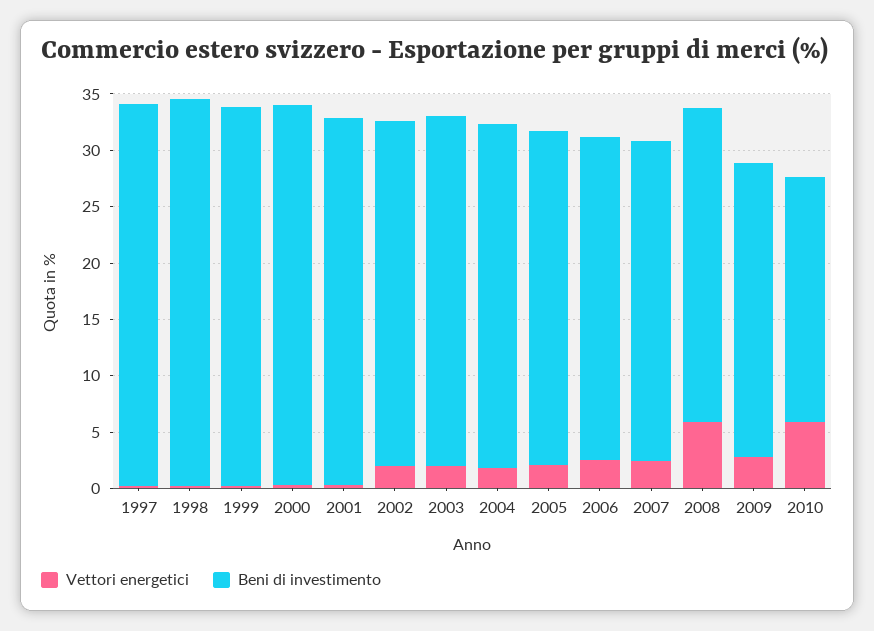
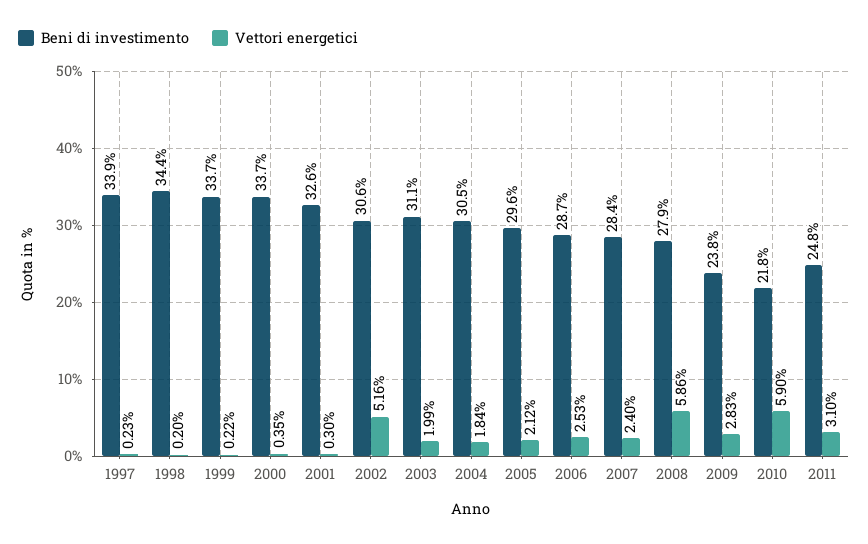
Vettori energetici, 2002: 2 -> 5.16
Beni di investimento, 2009: 26 -> 23.8
Beni di investimento, 2011: none -> 24.8
Vettori energetici, 2011: none -> 3.1

